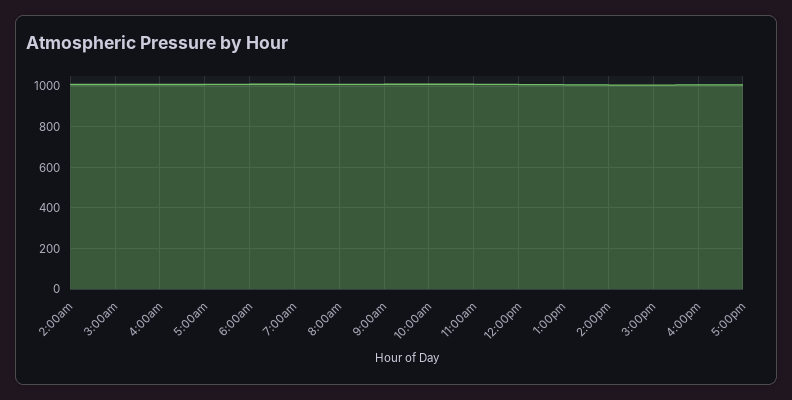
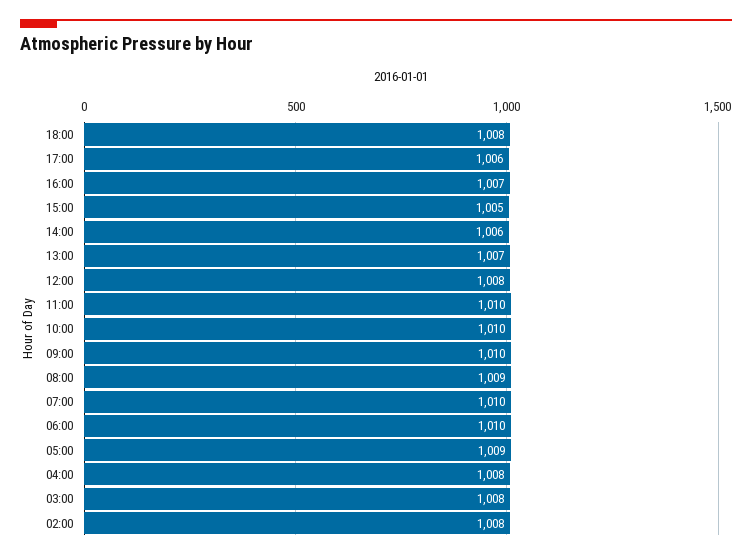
18:00: none -> 1008

